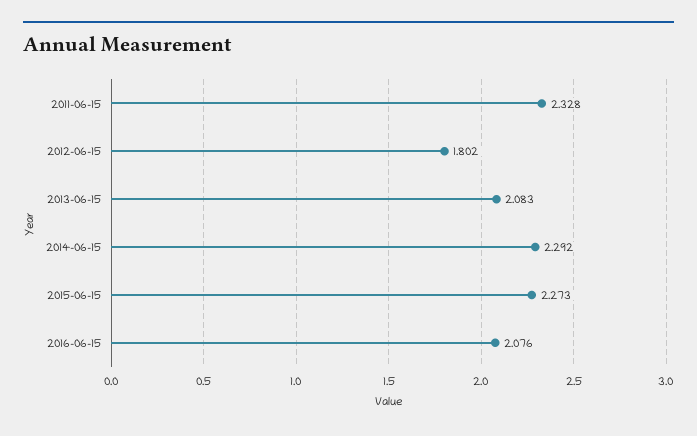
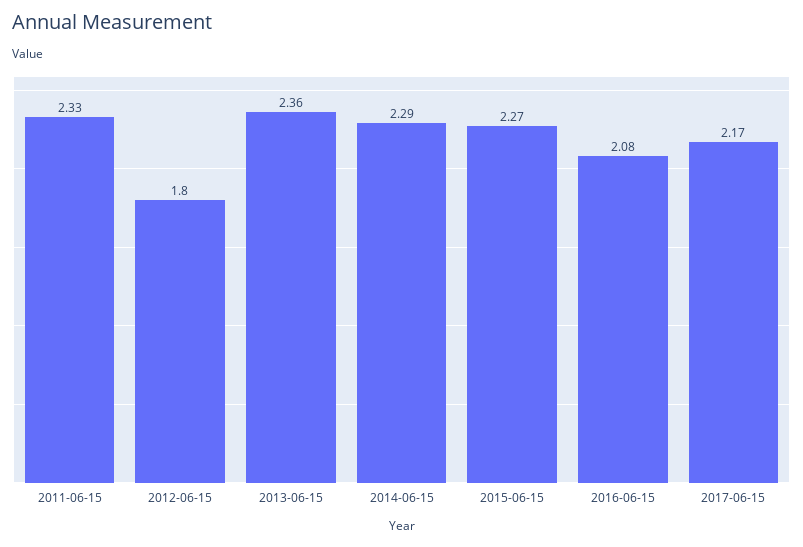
2013-06-15: 2.083 -> 2.36
2017-06-15: none -> 2.17

